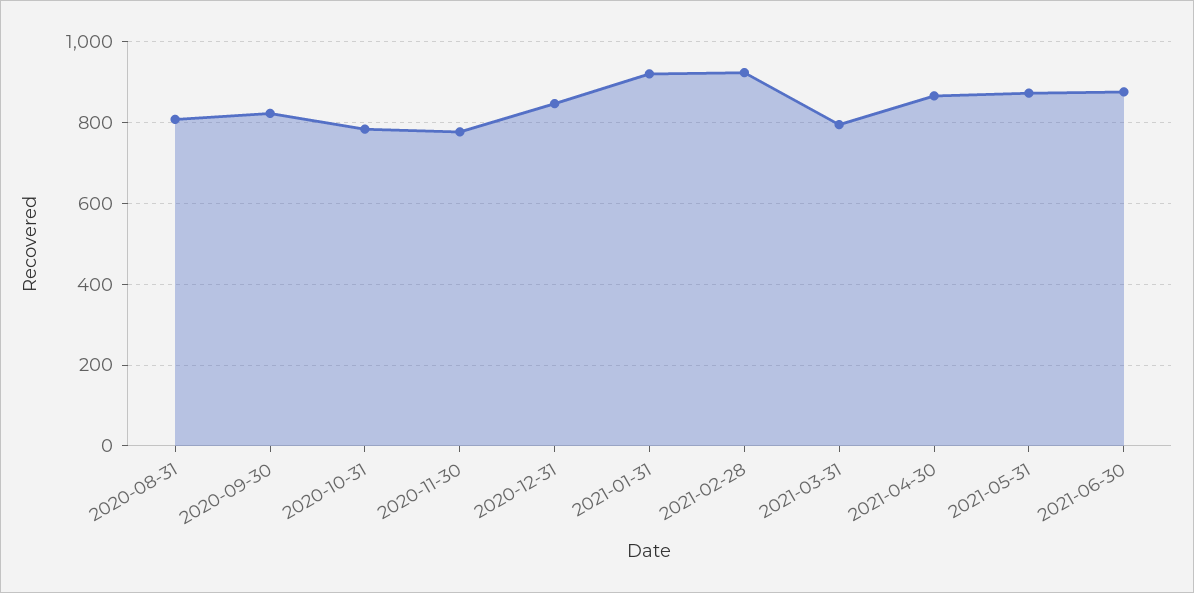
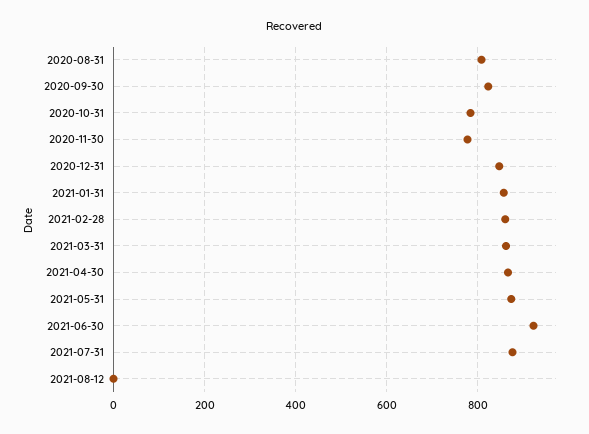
2021-01-31: 920 -> 860
2021-02-28: 920 -> 860
2021-03-31: 800 -> 860
2021-06-30: 880 -> 920
2021-07-31: none -> 880
2021-08-12: none -> 0

